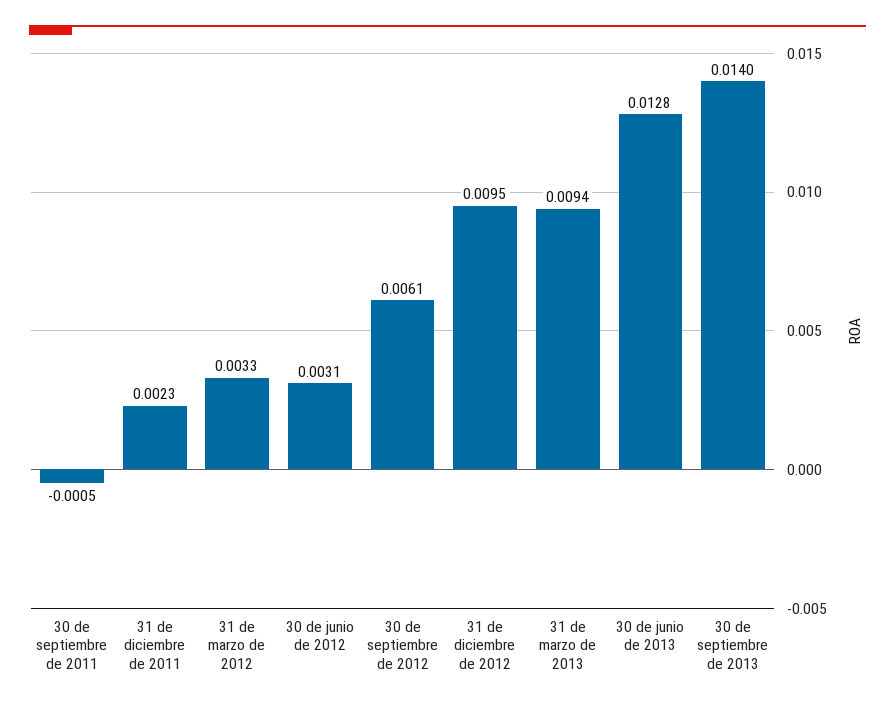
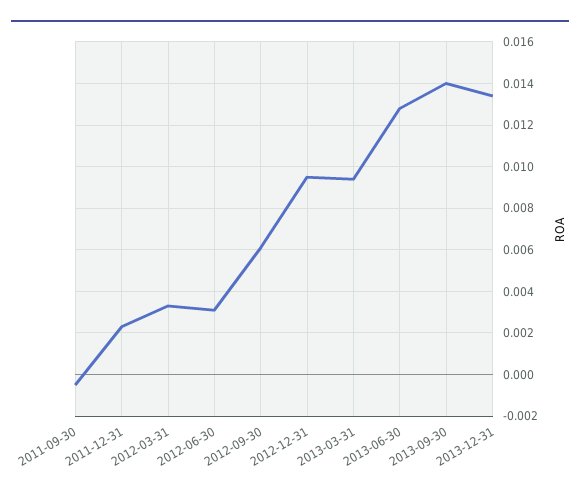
2013-12-31: none -> 0.0135

